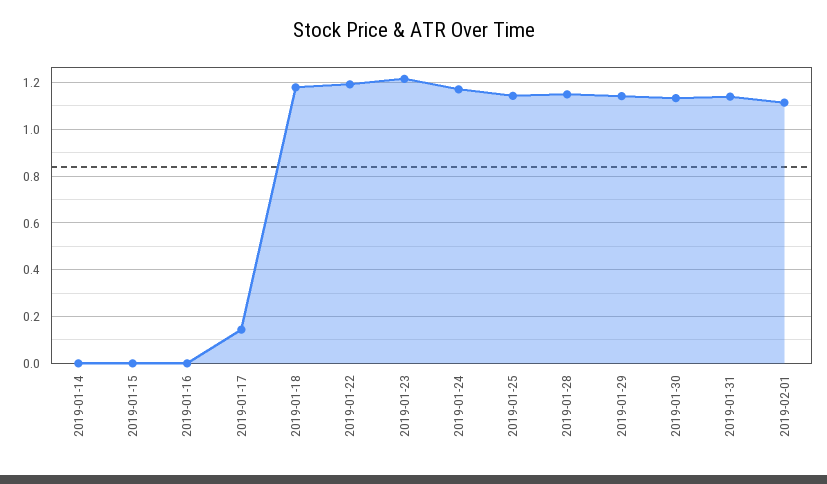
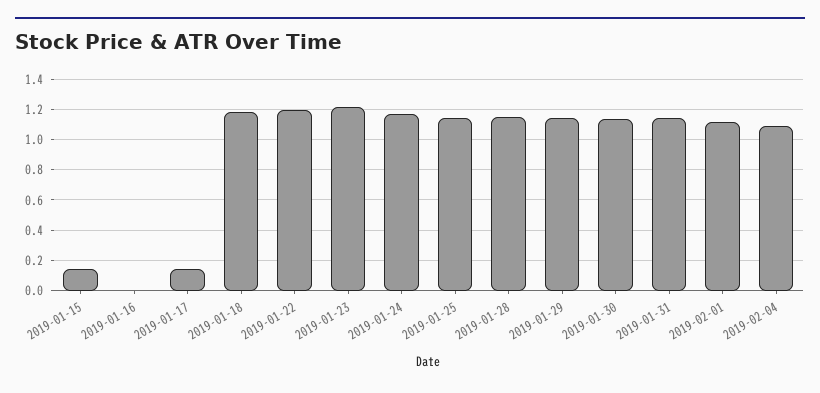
2019-01-14: 0 -> none
2019-01-15: 0 -> 0.15
2019-02-04: none -> 1.1

